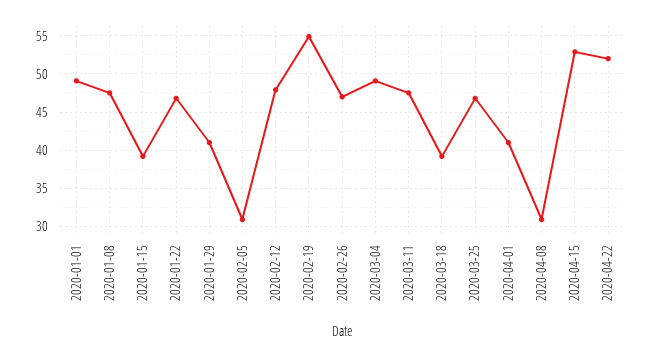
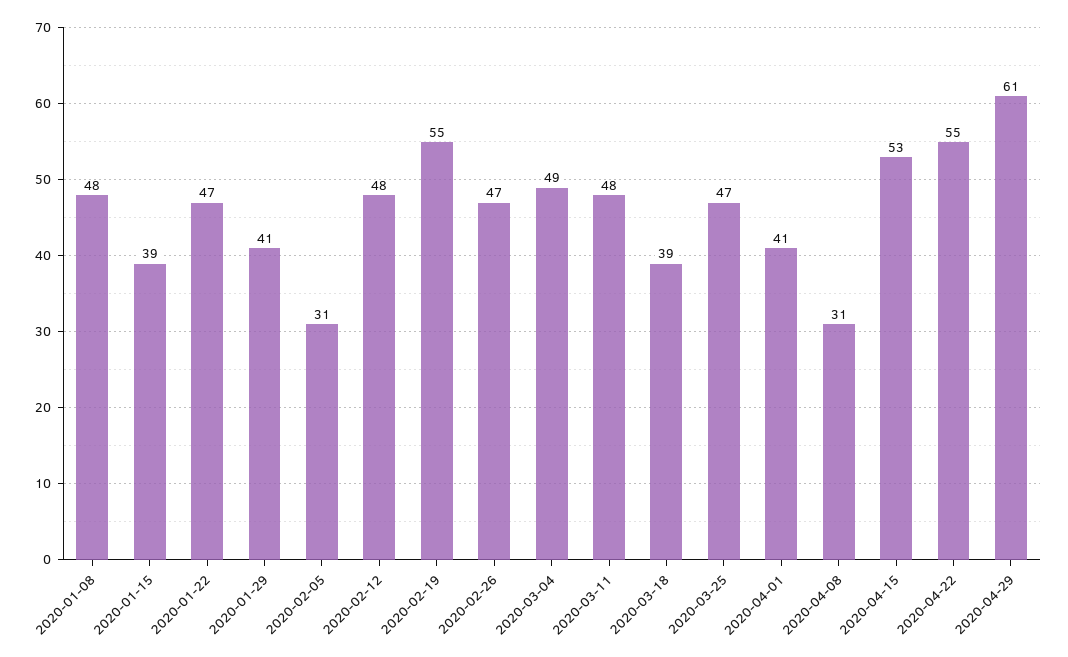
2020-01-01: 49 -> none
2020-04-22: 52 -> 55
2020-04-29: none -> 61

